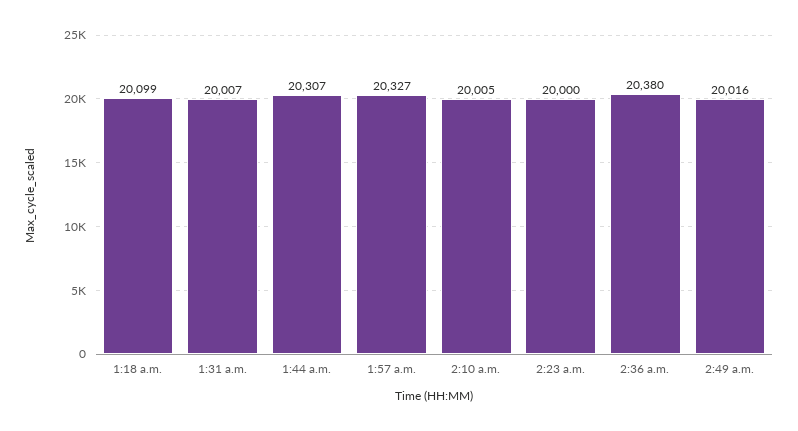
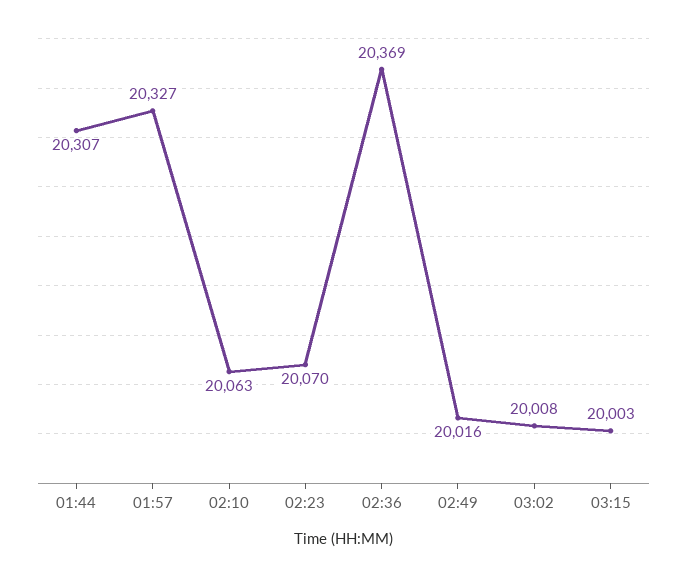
1:18 a.m.: 20099 -> none
1:31 a.m.: 20007 -> none
2:10 a.m.: 20005 -> 20063
2:23 a.m.: 20000 -> 20070
2:36 a.m.: 20380 -> 20369
03:02: none -> 20008
03:15: none -> 20003

